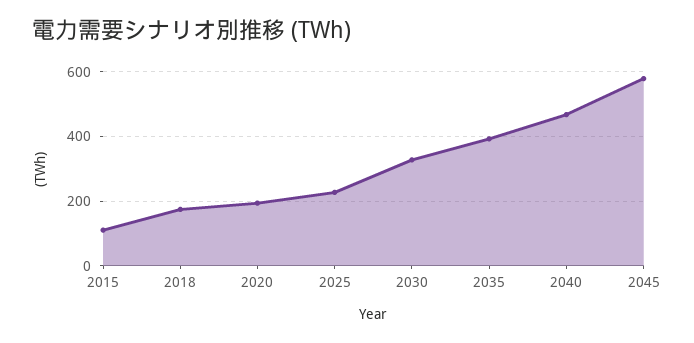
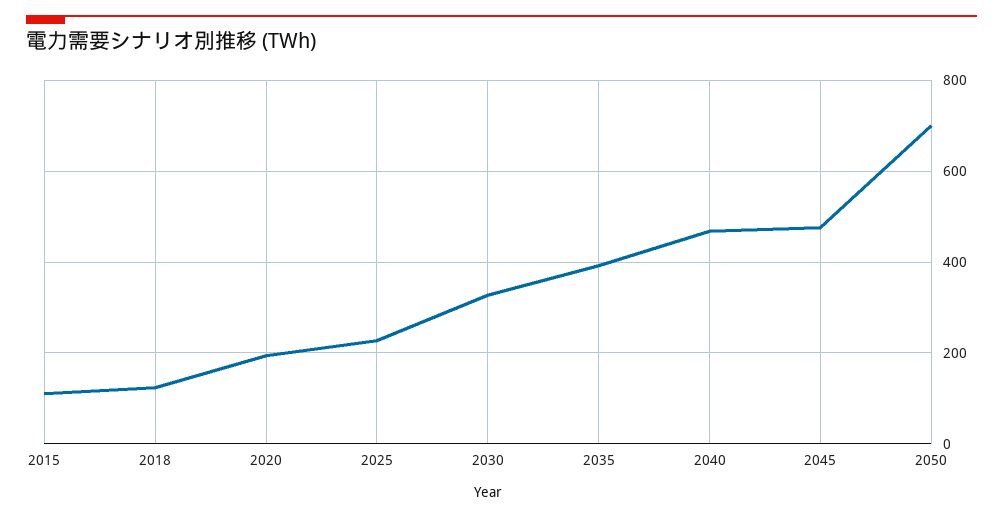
2018: 180 -> 120
2045: 580 -> 480
2050: none -> 700

